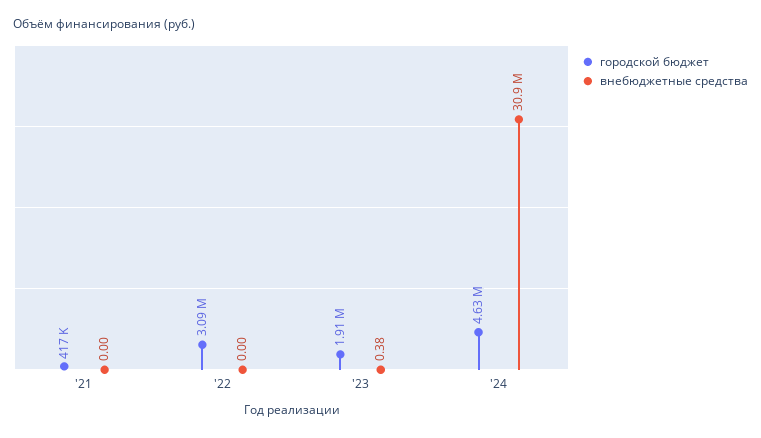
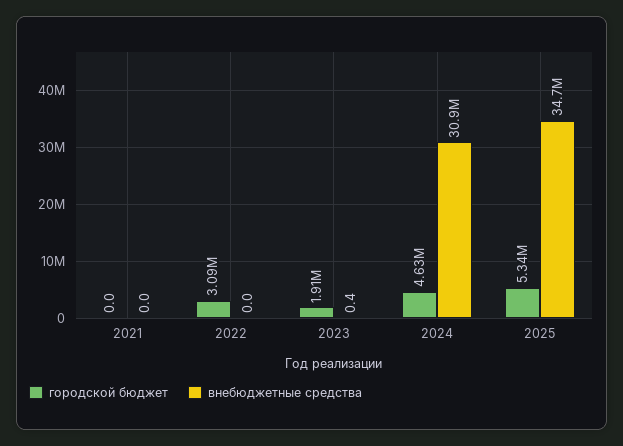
городской бюджет, '21: 417000 -> 0
городской бюджет, 2025: none -> 5340000
внебюджетные средства, 2025: none -> 34700000

